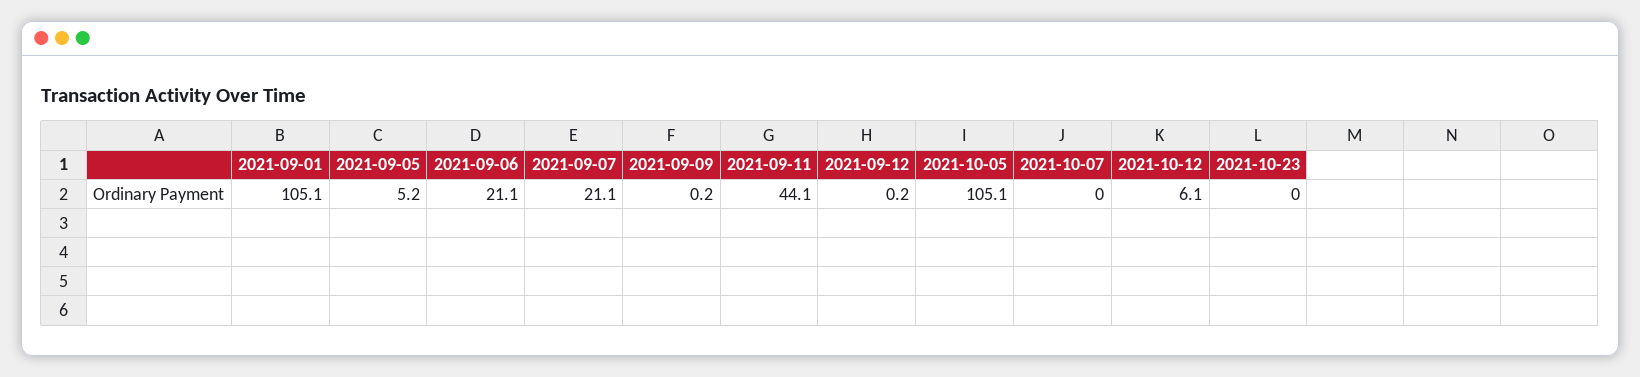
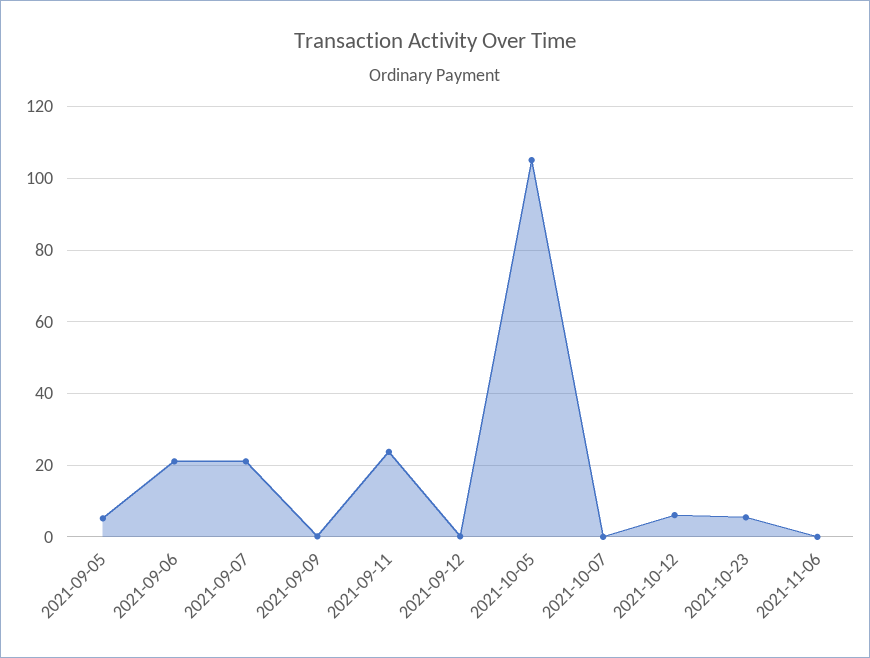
2021-09-01: 105.1 -> none
2021-09-11: 44.1 -> 24
2021-10-23: 0 -> 6
2021-11-06: none -> 0

